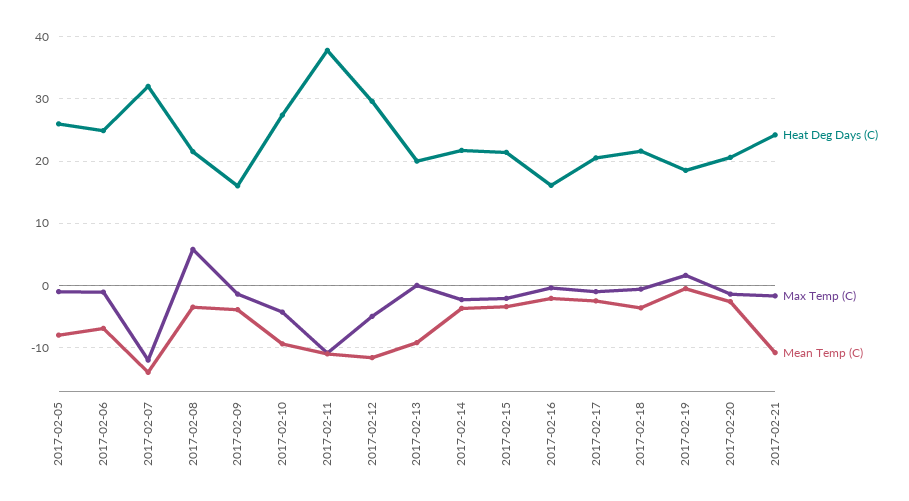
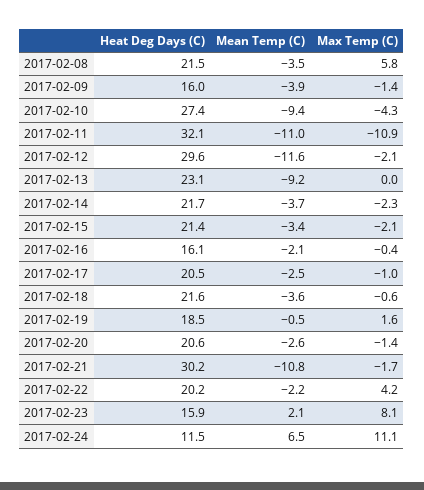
Heat Deg Days (C), 2017-02-05: 26 -> none
Max Temp (C), 2017-02-05: -1 -> none
Mean Temp (C), 2017-02-05: -8 -> none
Heat Deg Days (C), 2017-02-06: 25 -> none
Max Temp (C), 2017-02-06: -1 -> none
Mean Temp (C), 2017-02-06: -7 -> none
Heat Deg Days (C), 2017-02-07: 32 -> none
Max Temp (C), 2017-02-07: -12 -> none
Mean Temp (C), 2017-02-07: -14 -> none
Heat Deg Days (C), 2017-02-11: 38 -> 32.1
Max Temp (C), 2017-02-12: -5 -> -2.1
Heat Deg Days (C), 2017-02-13: 20 -> 23.1
Heat Deg Days (C), 2017-02-21: 24 -> 30.2
Heat Deg Days (C), 2017-02-22: none -> 20.2
Mean Temp (C), 2017-02-22: none -> -2.2
Max Temp (C), 2017-02-22: none -> 4.2
Heat Deg Days (C), 2017-02-23: none -> 15.9
Mean Temp (C), 2017-02-23: none -> 2.1
Max Temp (C), 2017-02-23: none -> 8.1
Heat Deg Days (C), 2017-02-24: none -> 11.5
Mean Temp (C), 2017-02-24: none -> 6.5
Max Temp (C), 2017-02-24: none -> 11.1

